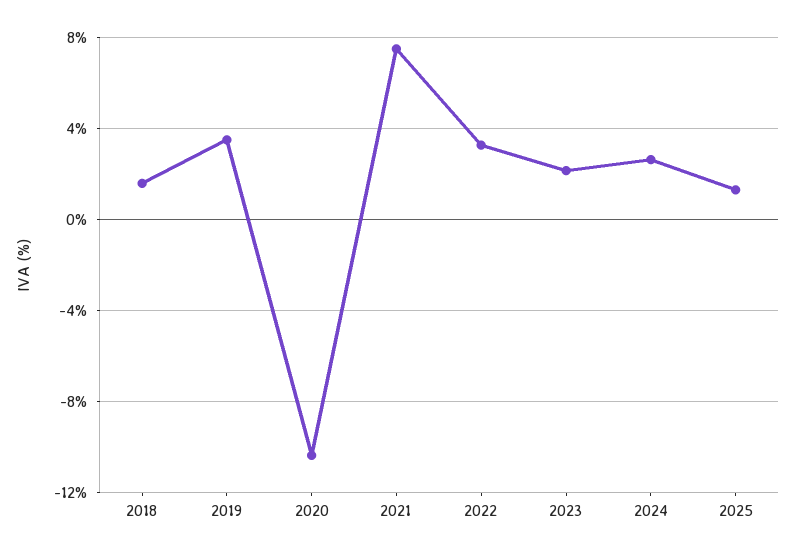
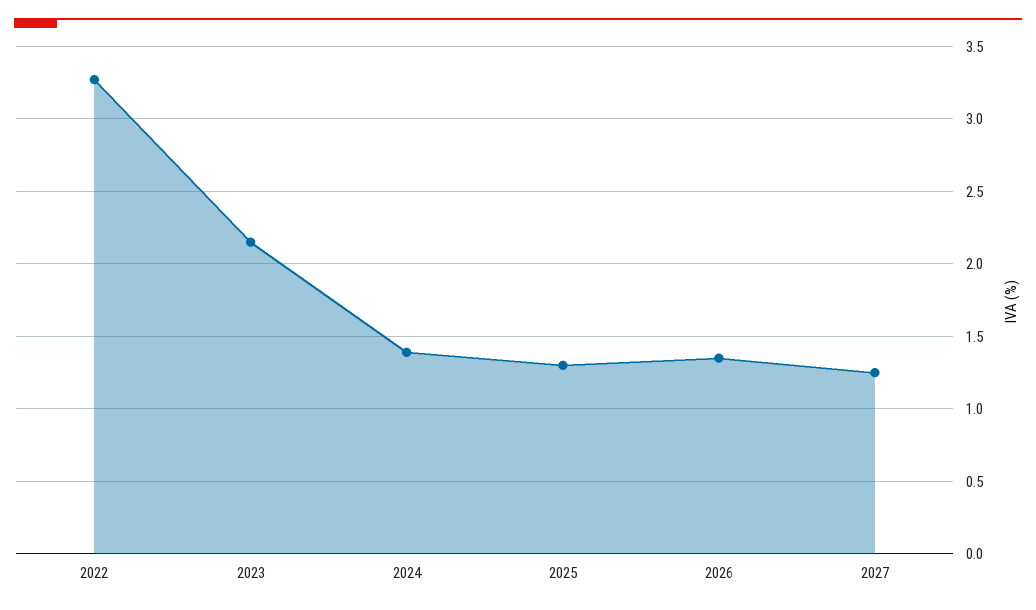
2018: 1.5 -> none
2019: 3.5 -> none
2020: -10.5 -> none
2021: 7.5 -> none
2024: 2.5 -> 1.4
2026: none -> 1.35
2027: none -> 1.25

